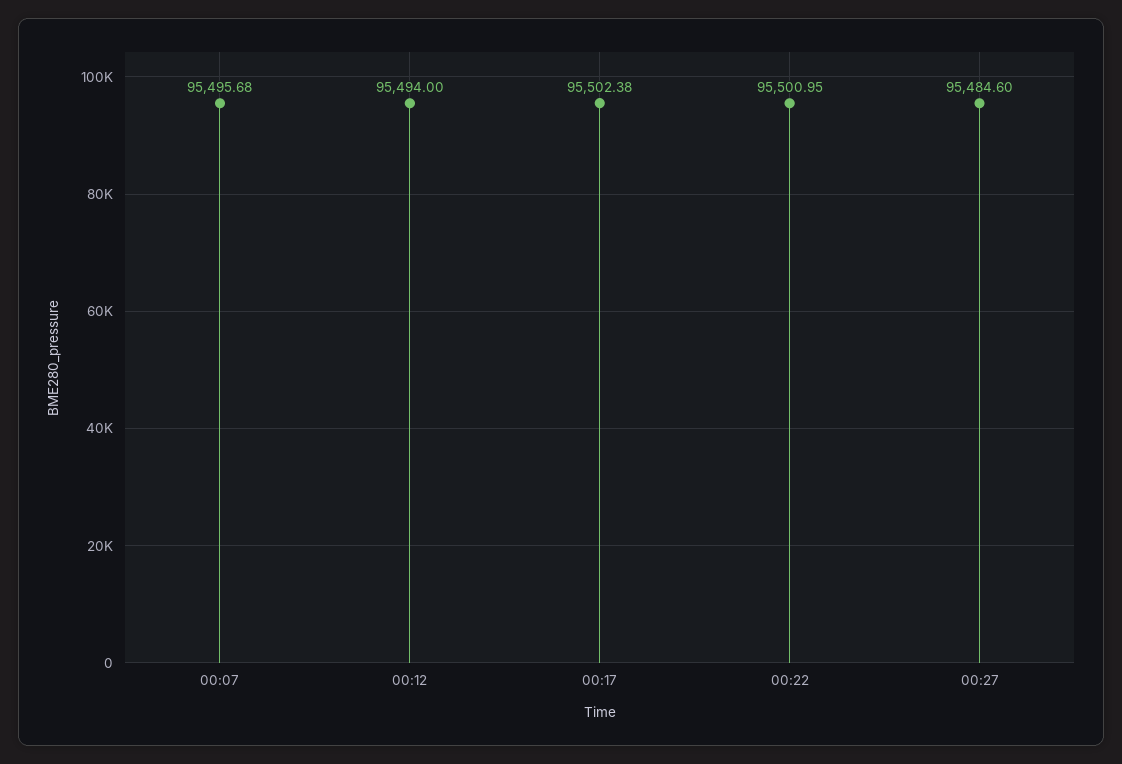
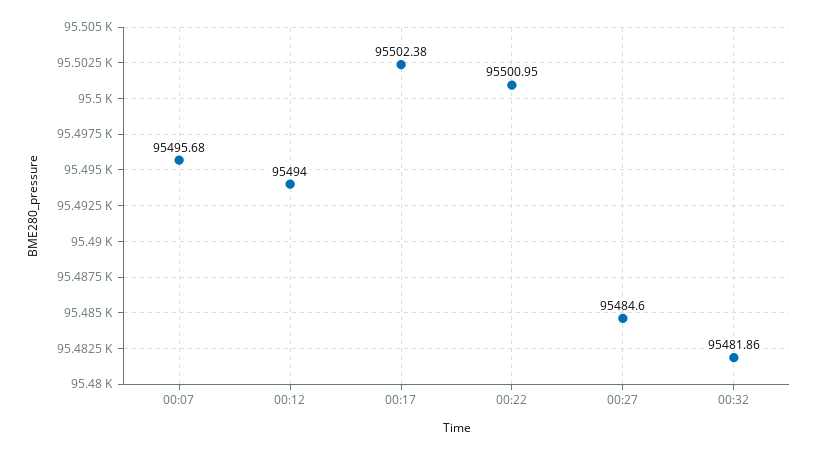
00:32: none -> 95481.86

